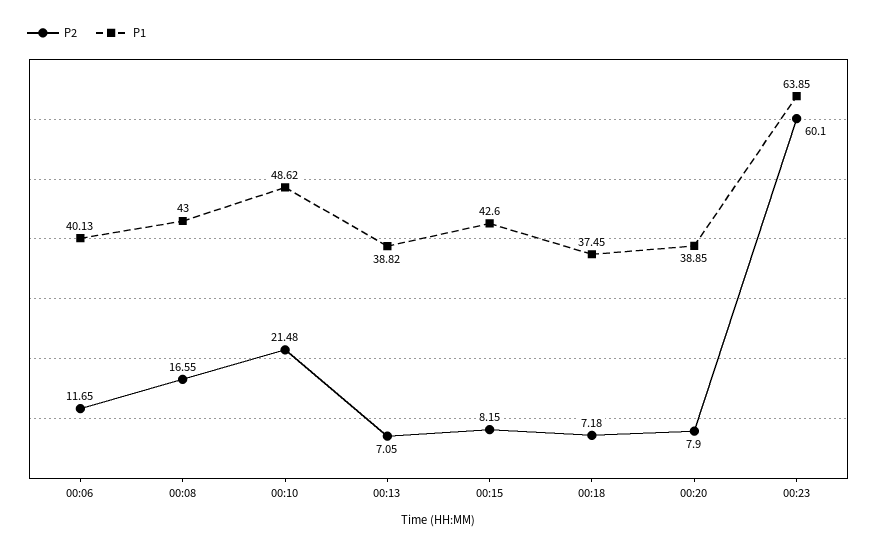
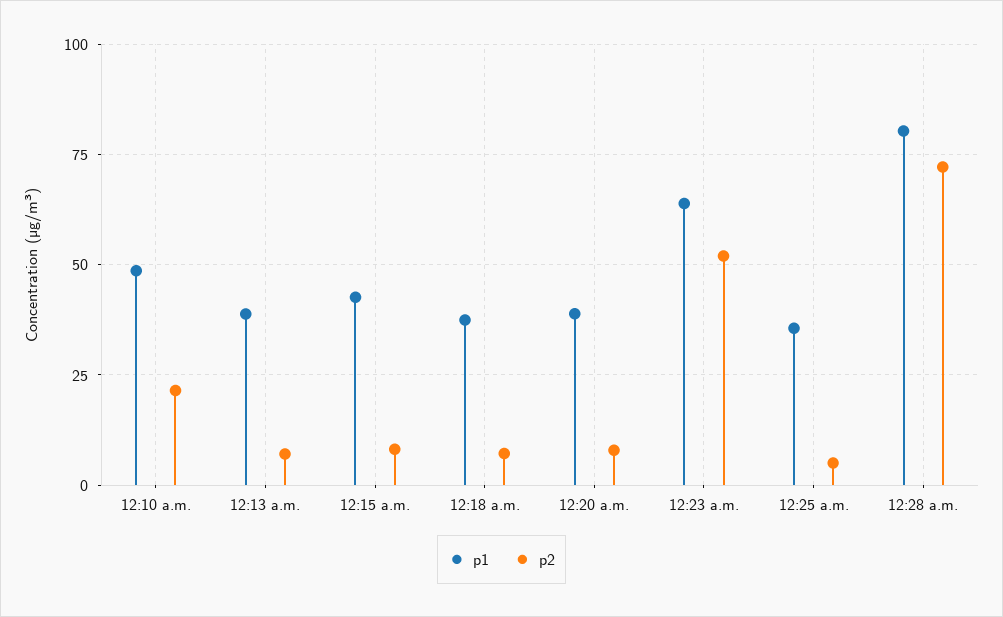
P2, 00:06: 11.65 -> none
P1, 00:06: 40.13 -> none
P2, 00:08: 16.55 -> none
P1, 00:08: 43 -> none
P2, 00:23: 60.1 -> 52.5
P1, 12:25 a.m.: none -> 35
P2, 12:25 a.m.: none -> 5
P1, 12:28 a.m.: none -> 80
P2, 12:28 a.m.: none -> 72.5

